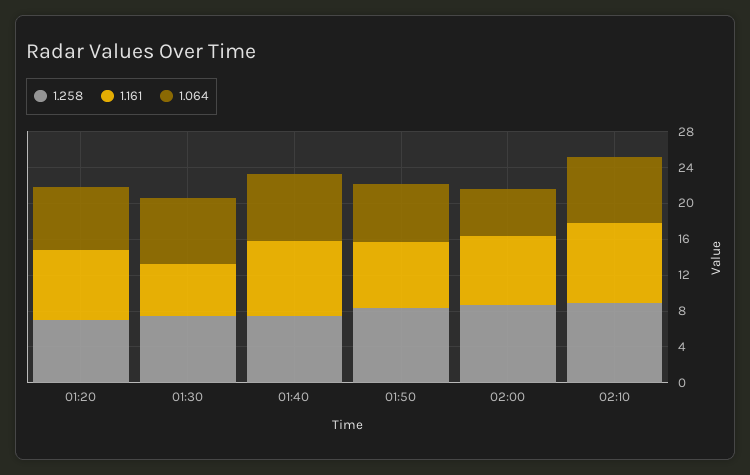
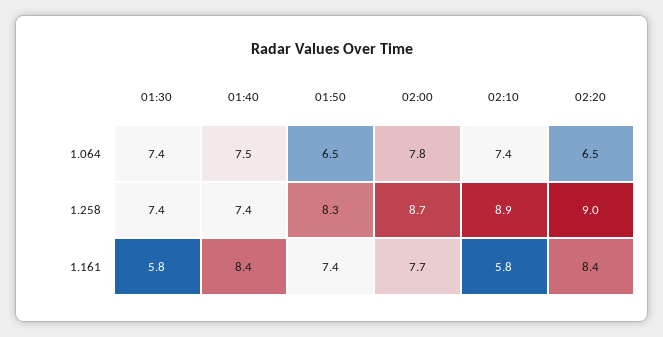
1.258, 01:20: 7 -> none
1.161, 01:20: 8 -> none
1.064, 01:20: 7 -> none
1.064, 02:00: 5 -> 7.8
1.161, 02:10: 9 -> 5.8
1.064, 02:20: none -> 6.5
1.258, 02:20: none -> 9
1.161, 02:20: none -> 8.4

